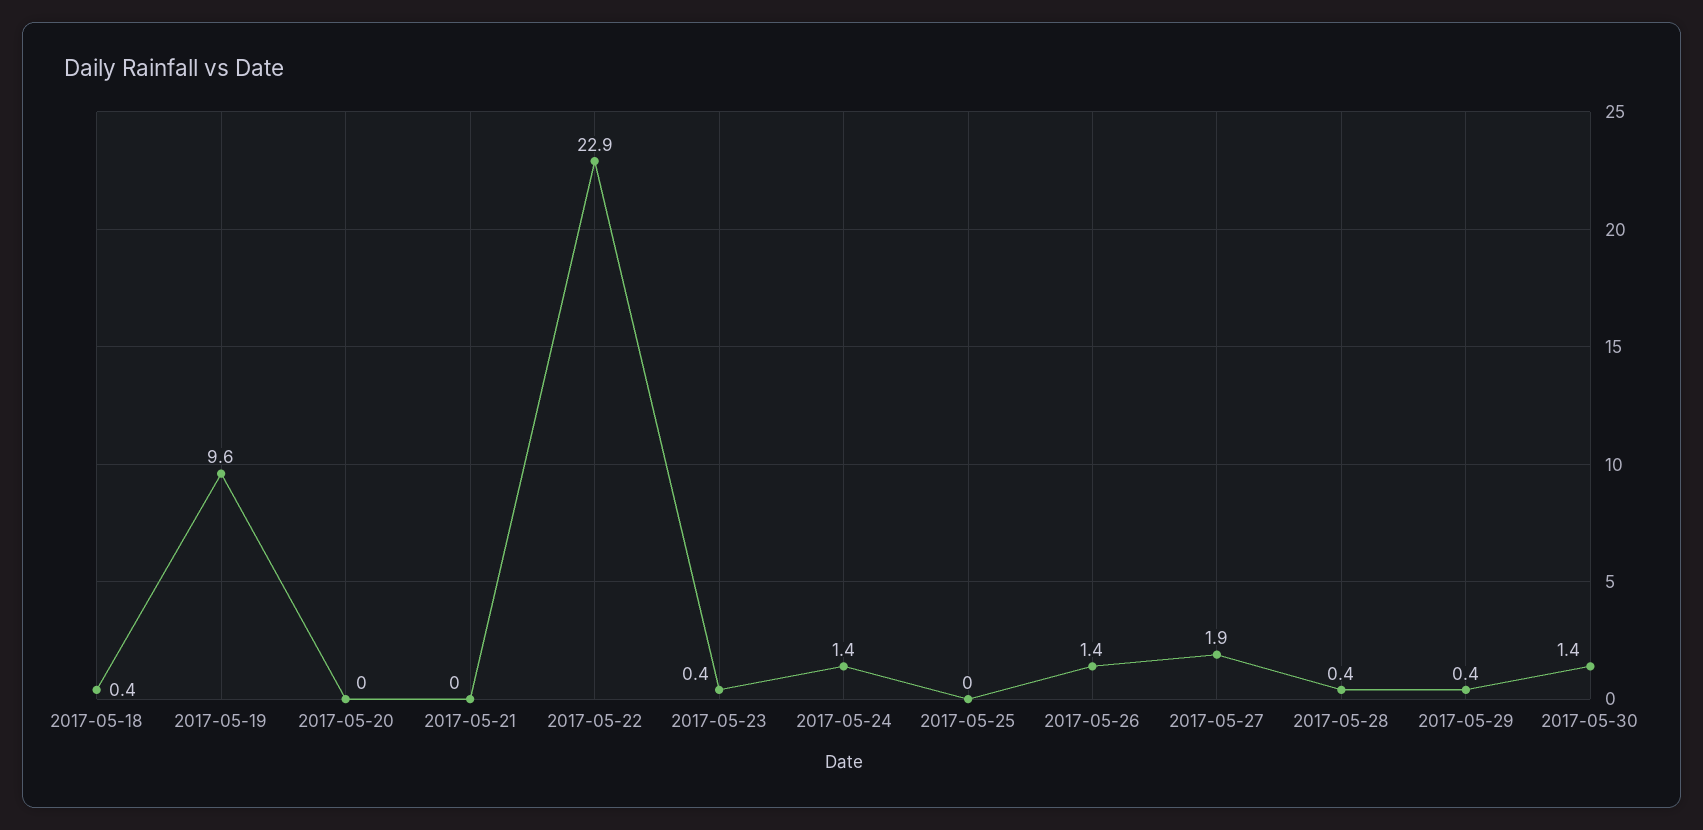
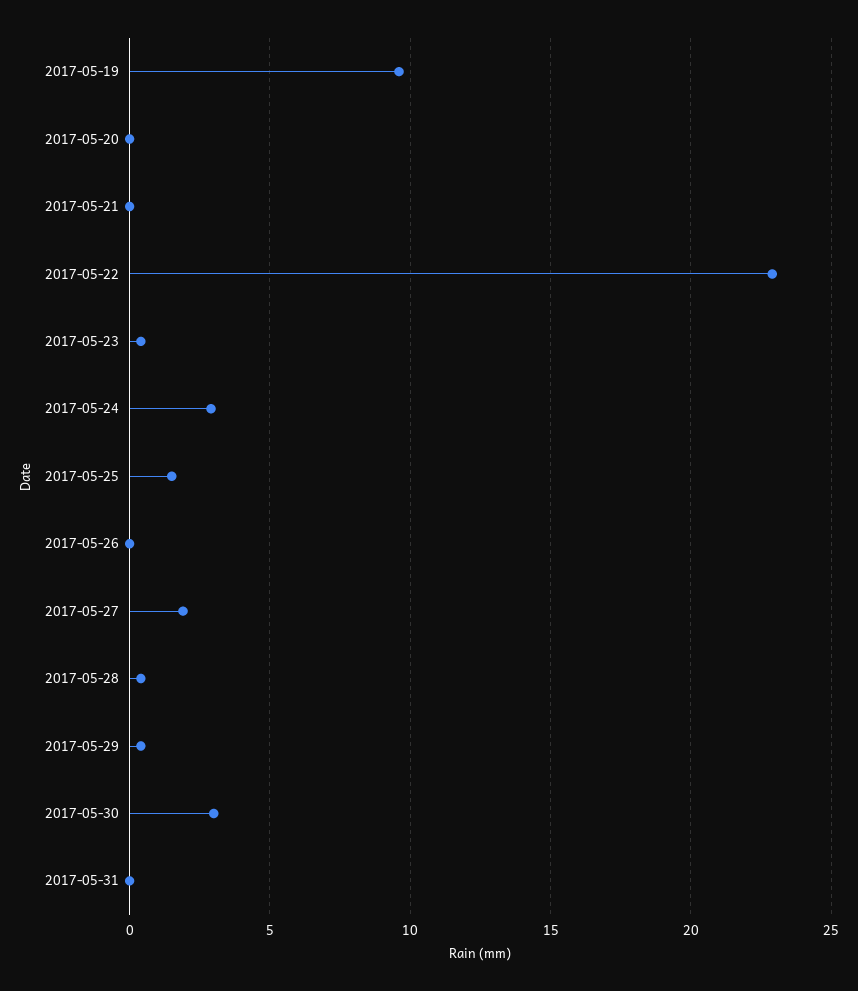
2017-05-18: 0.4 -> none
2017-05-24: 1.4 -> 3
2017-05-25: 0 -> 1.5
2017-05-26: 1.4 -> 0
2017-05-30: 1.4 -> 3
2017-05-31: none -> 0

